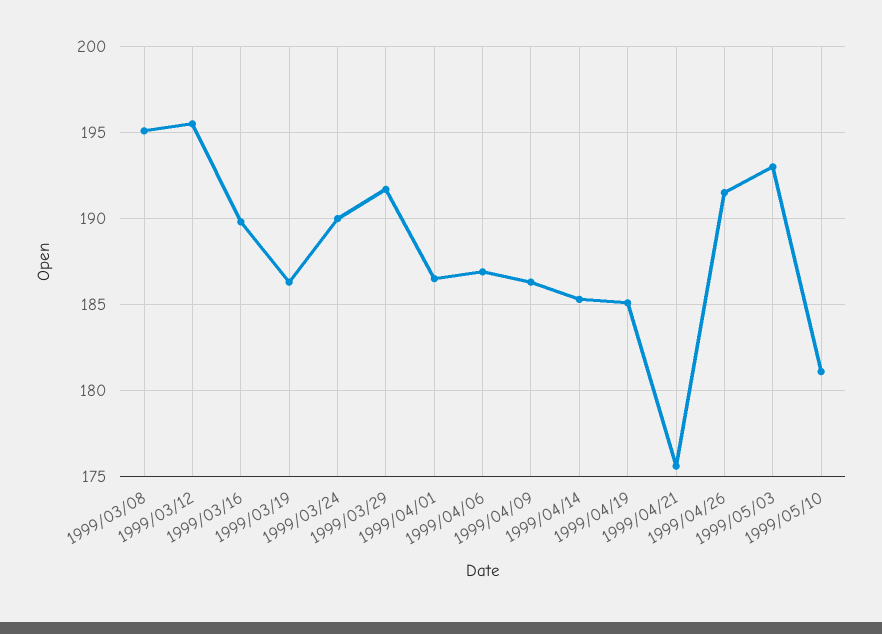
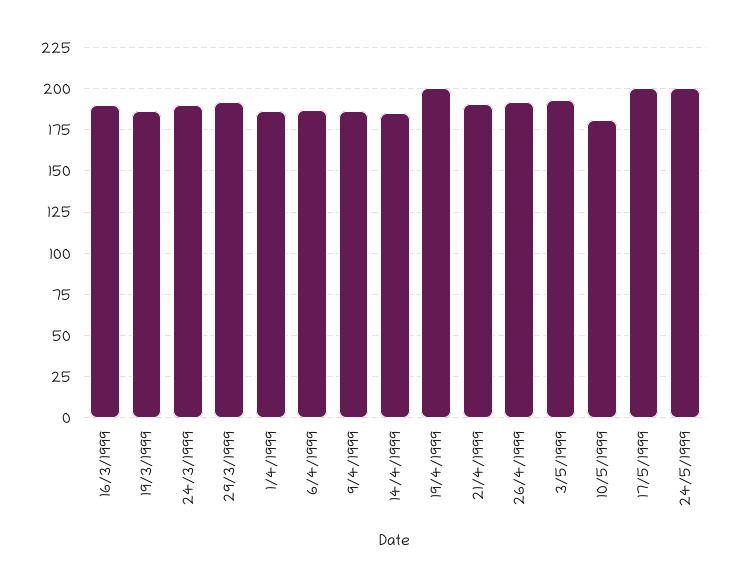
1999/03/08: 195 -> none
1999/03/12: 195.5 -> none
1999/04/19: 185 -> 200
1999/04/21: 175.5 -> 190
17/5/1999: none -> 200
24/5/1999: none -> 200

